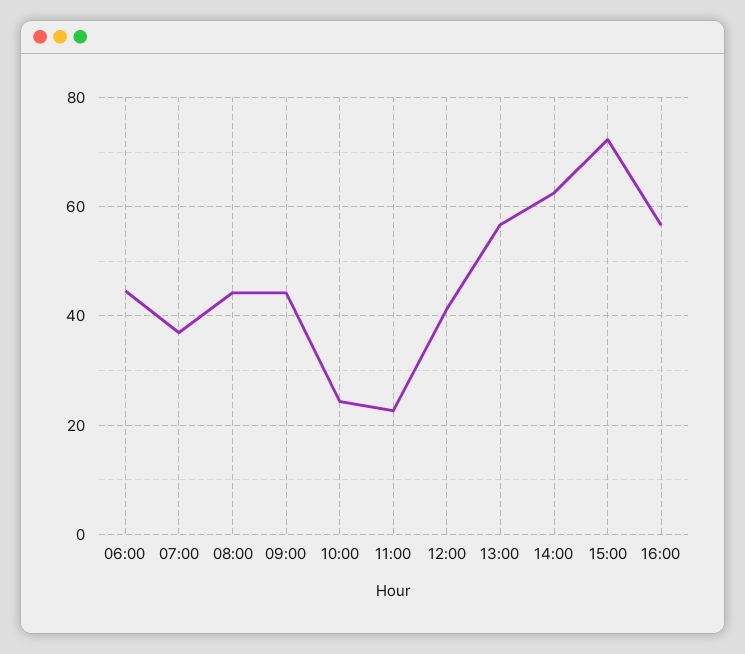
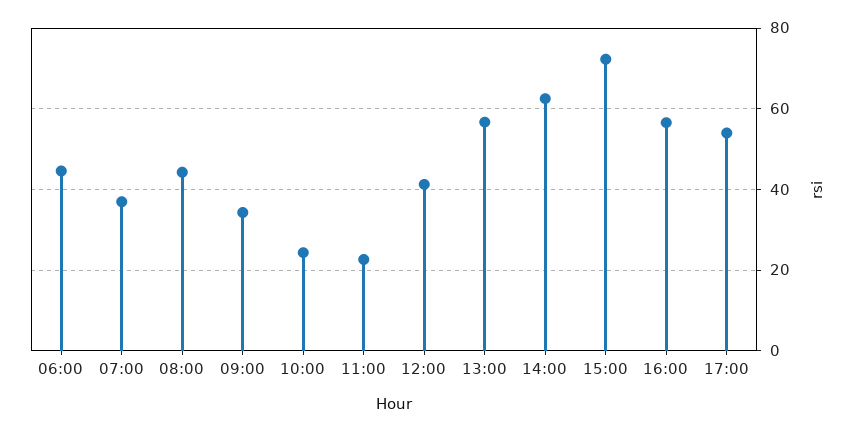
09:00: 44 -> 34
17:00: none -> 54

